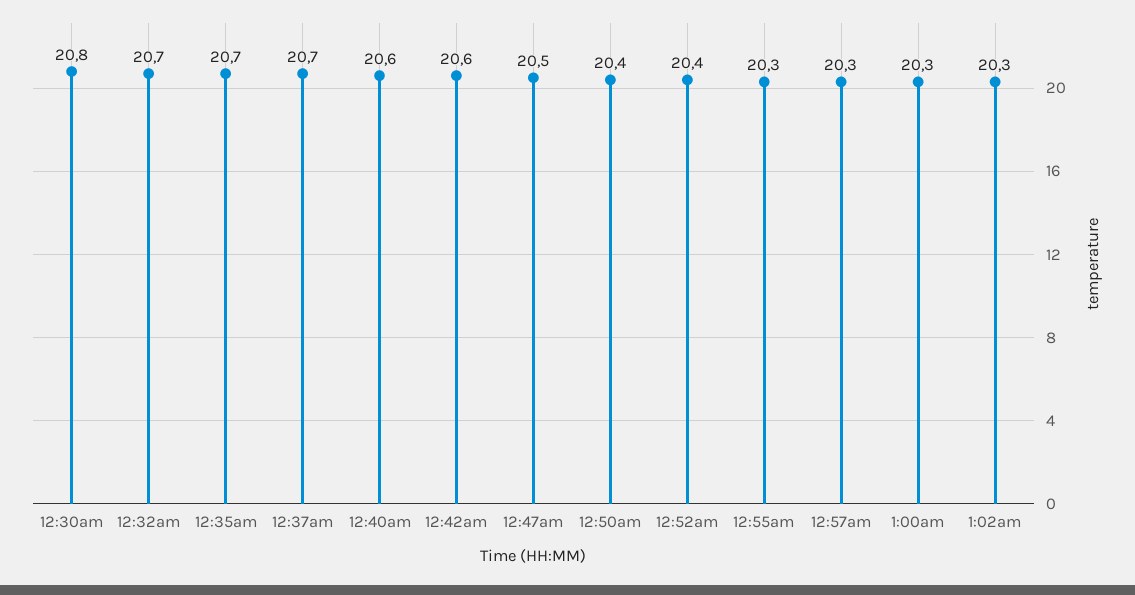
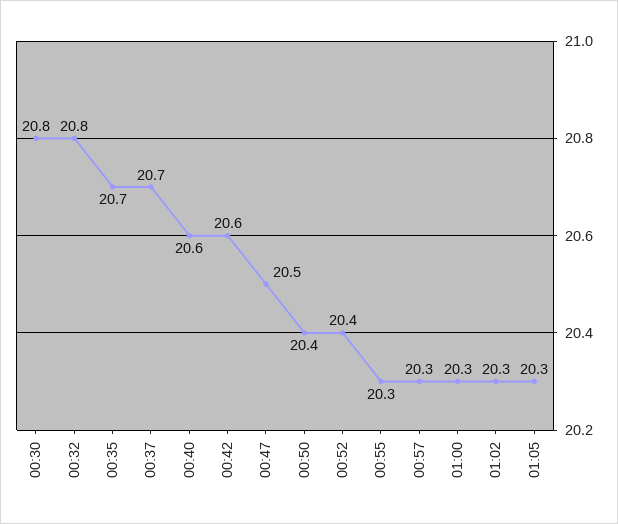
12:32am: 20.7 -> 20.8
01:05: none -> 20.3

